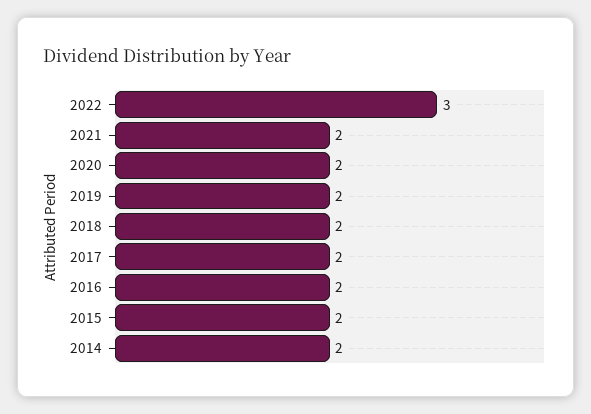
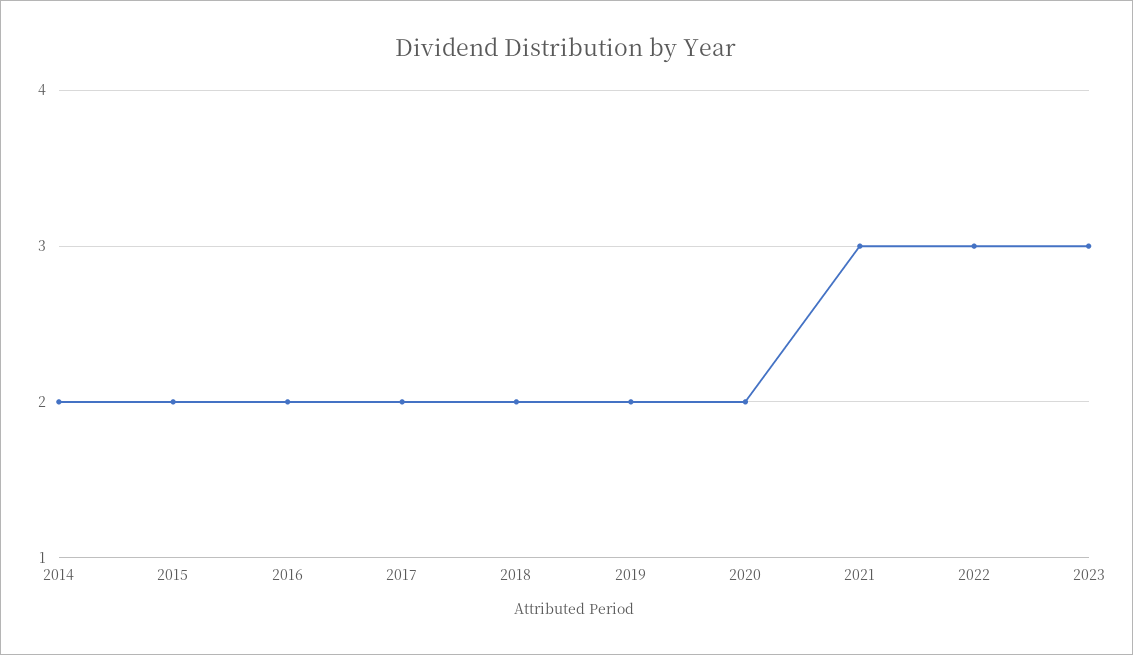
2021: 2 -> 3
2023: none -> 3

